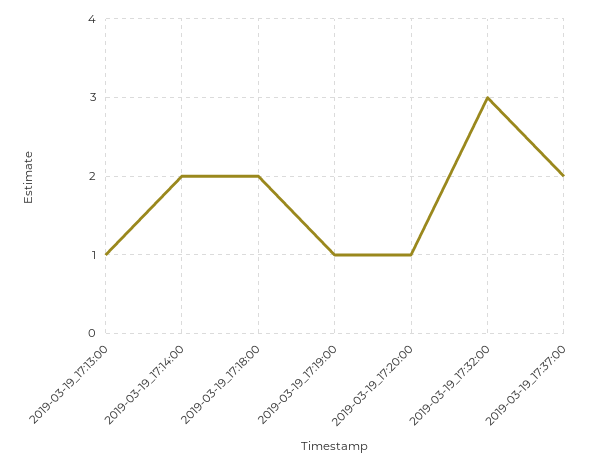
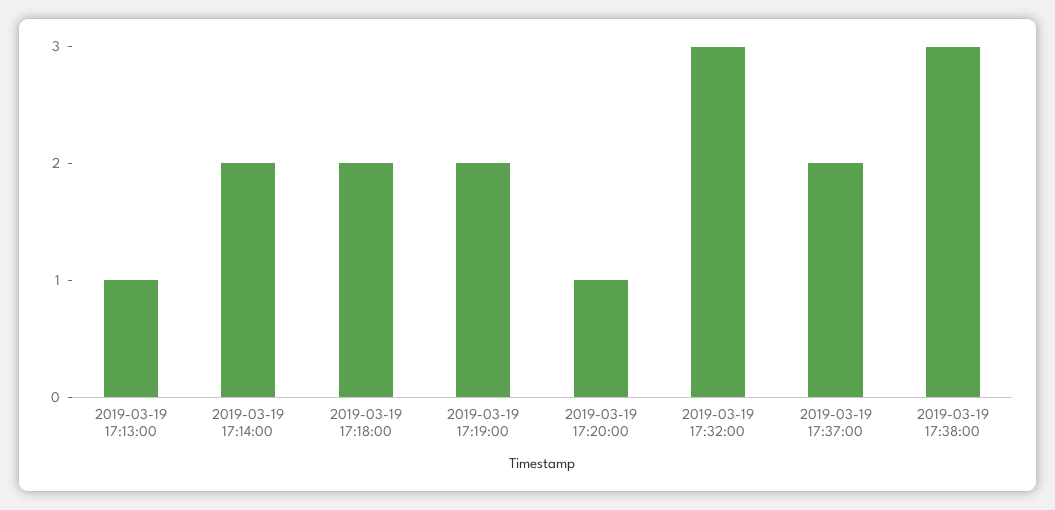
2019-03-19_17:19:00: 1 -> 2
2019-03-19 17:38:00: none -> 3

